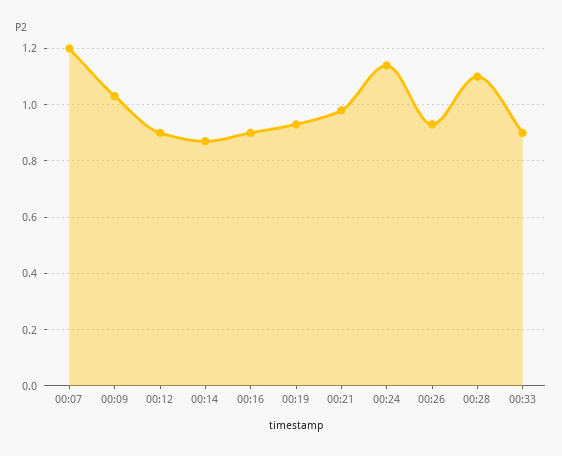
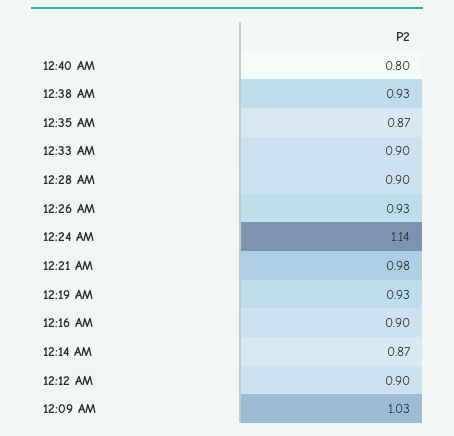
00:07: 1.2 -> none
00:28: 1.1 -> 0.9
12:40 AM: none -> 0.8
12:38 AM: none -> 0.93
12:35 AM: none -> 0.87

